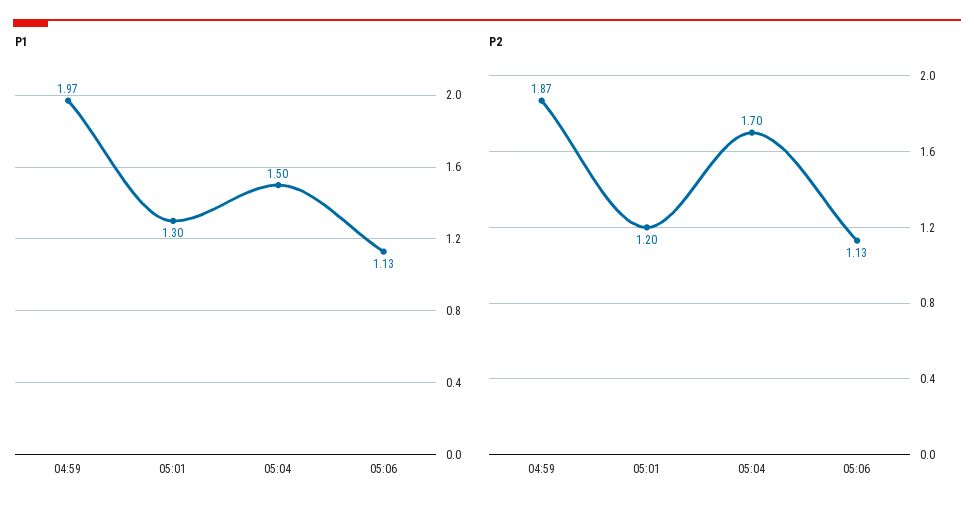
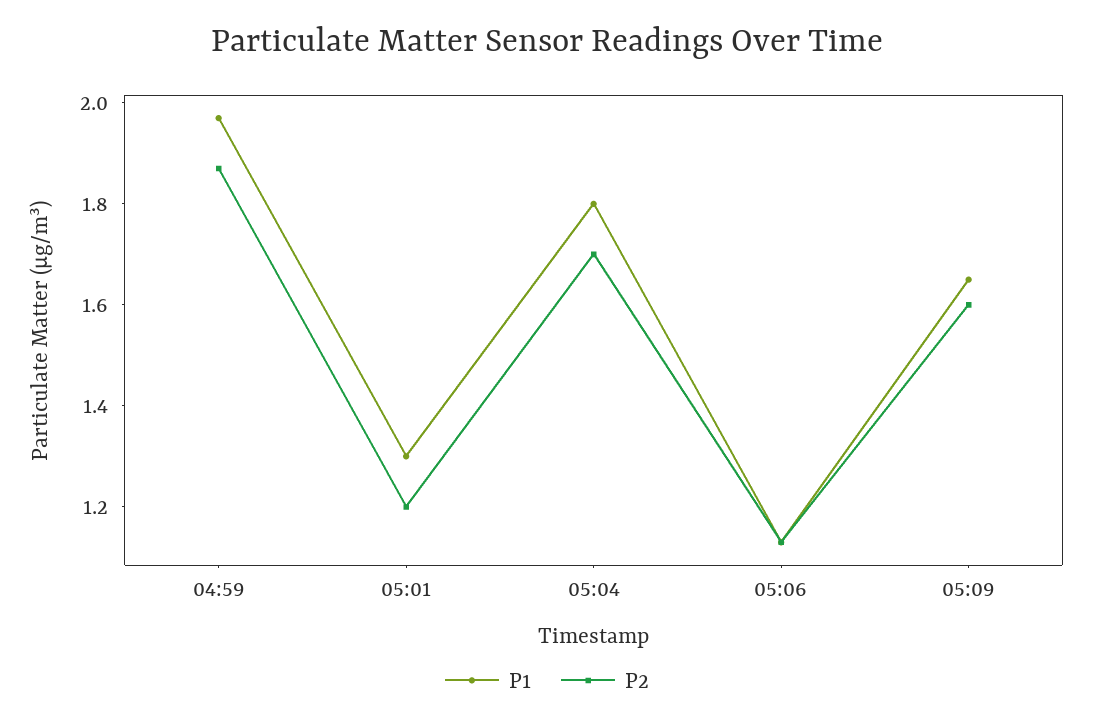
P1, 05:04: 1.5 -> 1.8
P1, 05:09: none -> 1.65
P2, 05:09: none -> 1.6

